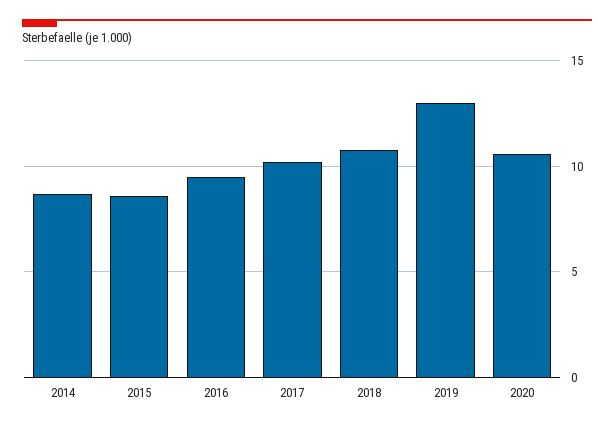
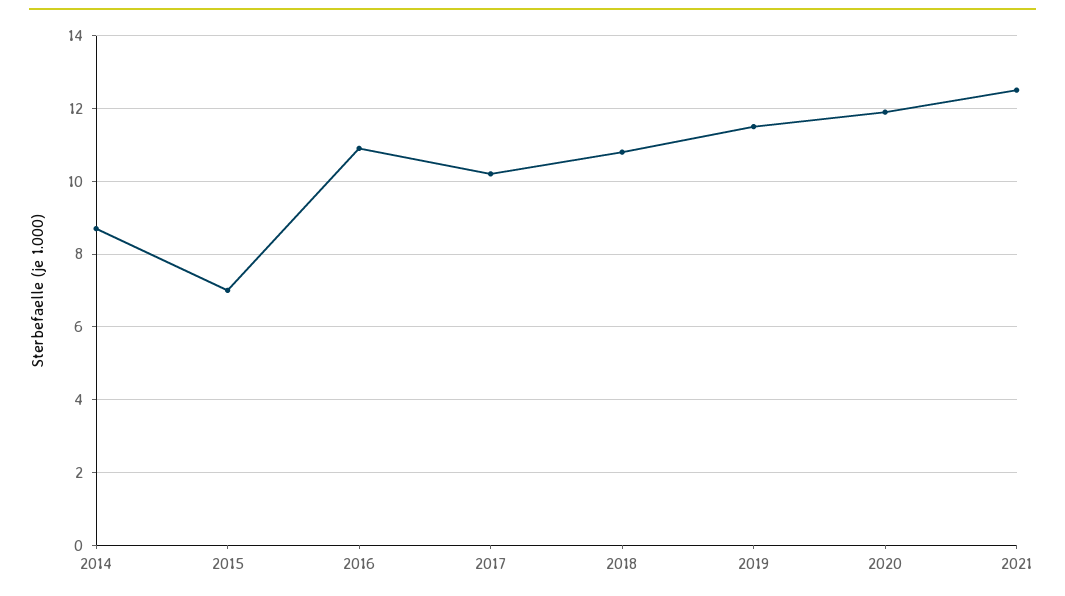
2015: 8.5 -> 7
2016: 9.5 -> 11
2019: 13 -> 11.5
2020: 10.5 -> 12
2021: none -> 12.5

